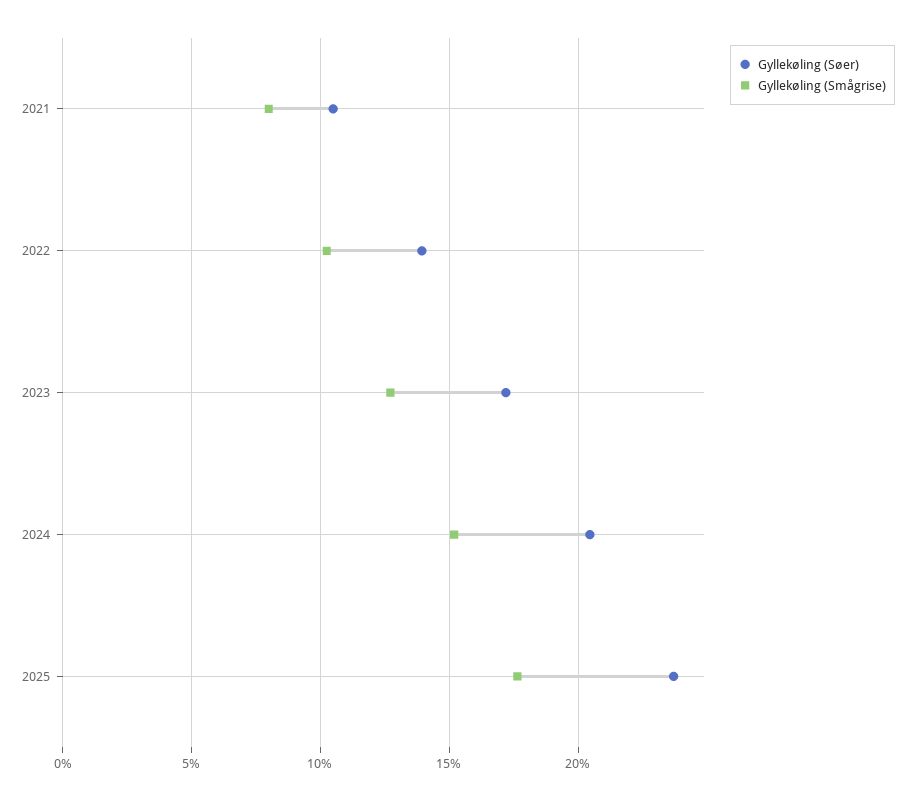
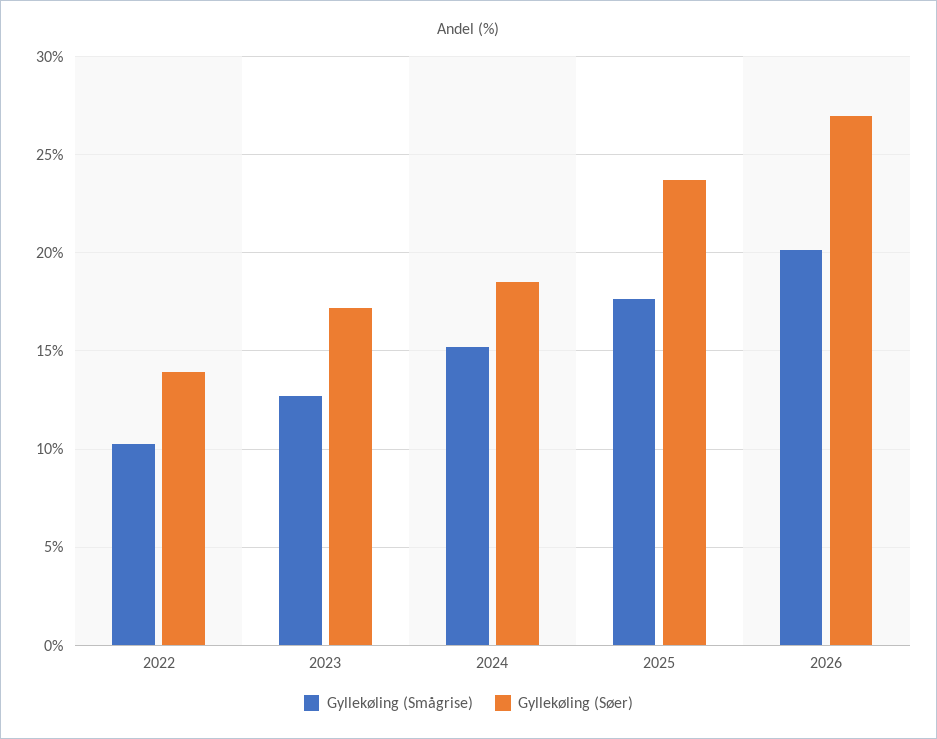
Gyllekøling (Søer), 2021: 10.5 -> none
Gyllekøling (Smågrise), 2021: 8 -> none
Gyllekøling (Søer), 2024: 20.5 -> 18.5
Gyllekøling (Smågrise), 2026: none -> 20
Gyllekøling (Søer), 2026: none -> 27

